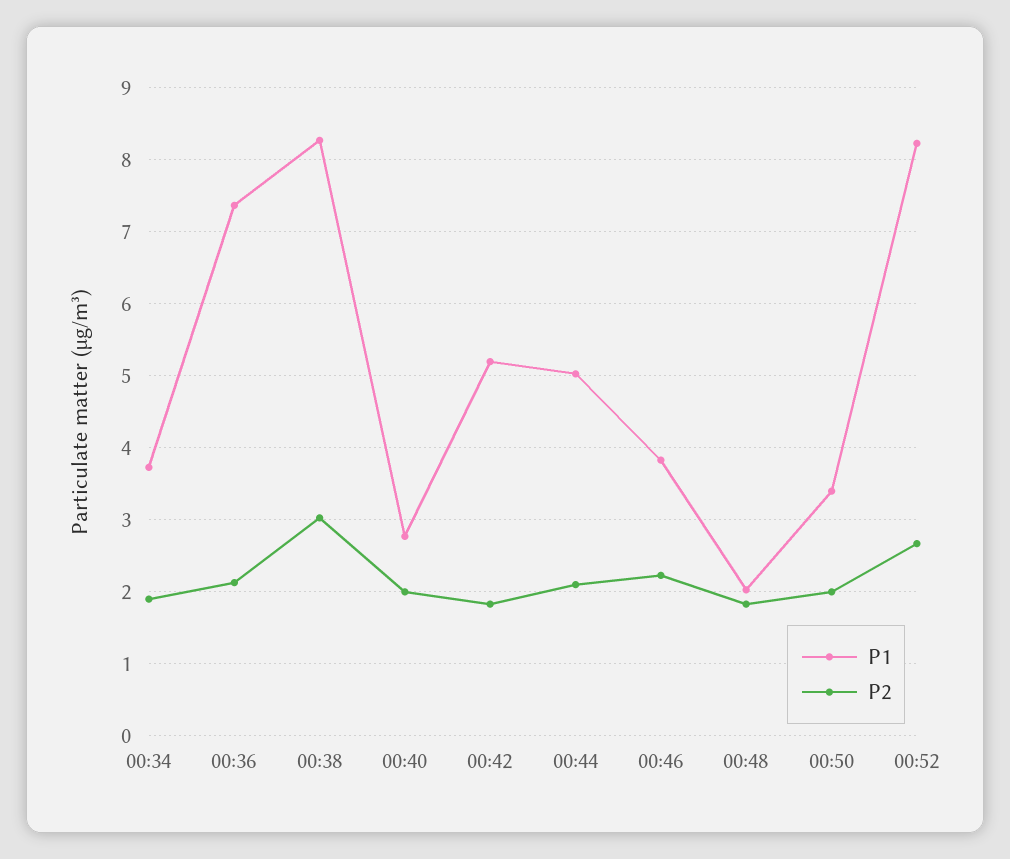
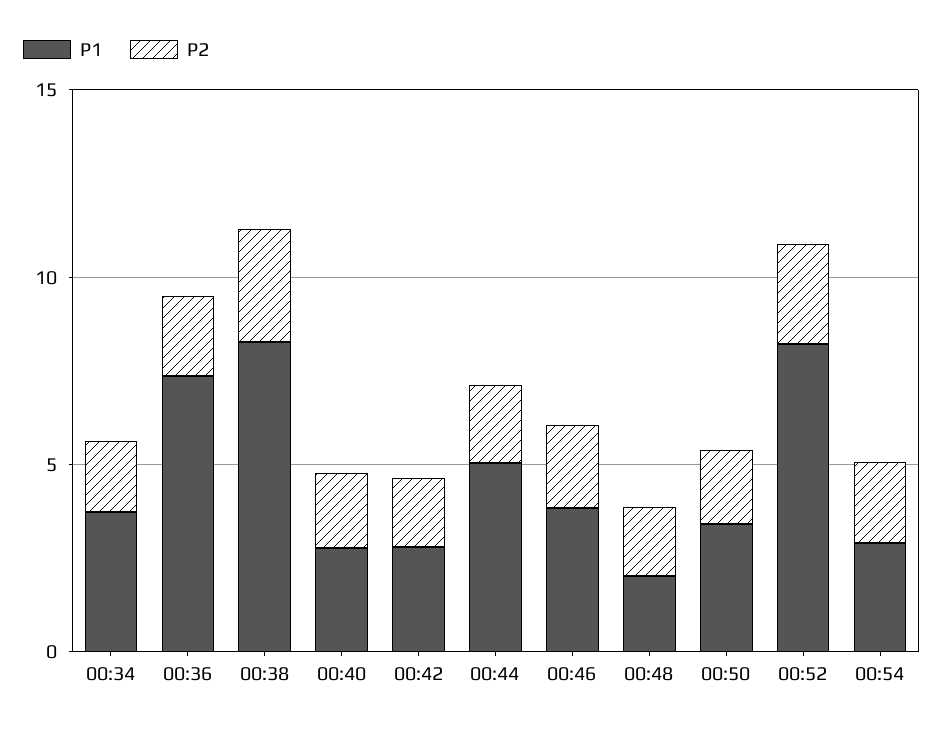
P1, 00:42: 5.2 -> 3
P1, 00:54: none -> 3
P2, 00:54: none -> 2

